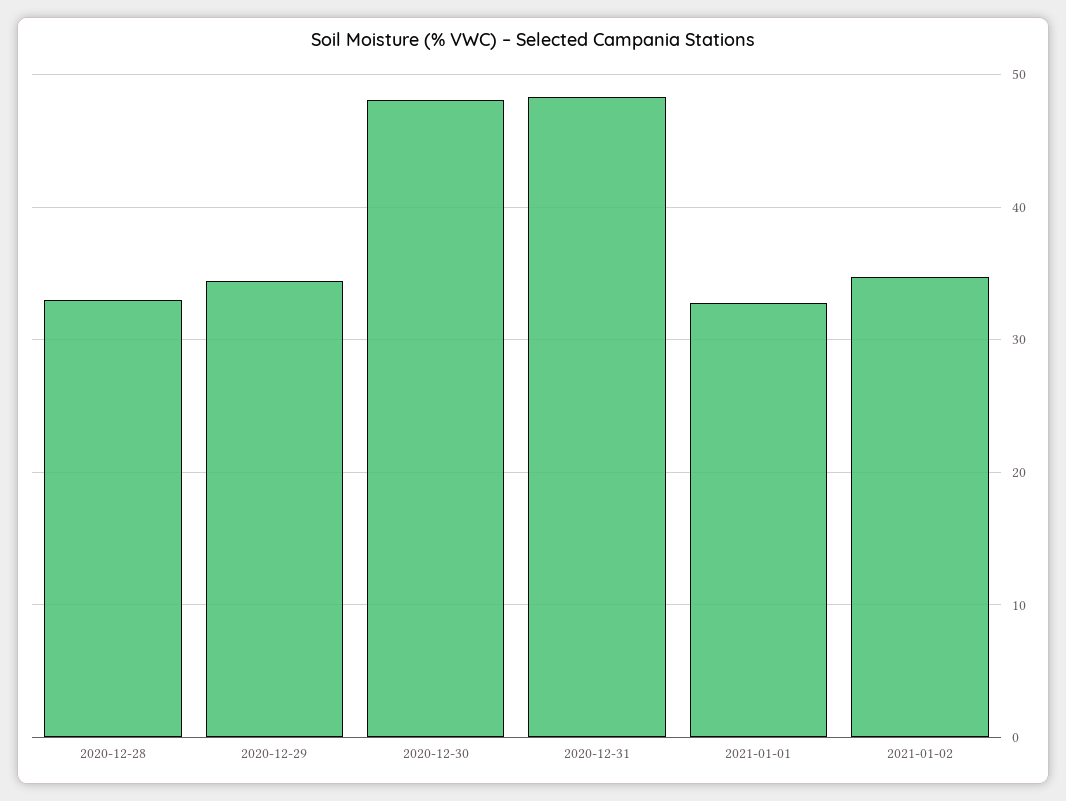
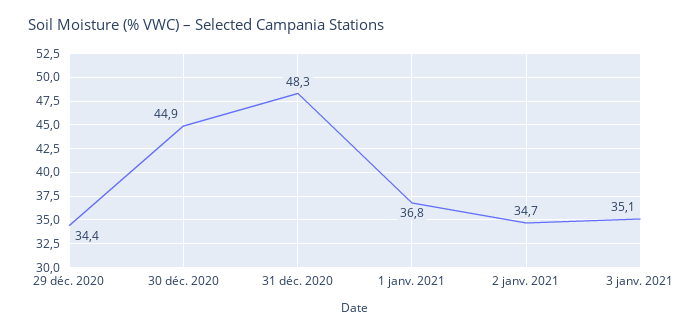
2020-12-28: 33 -> none
2020-12-30: 48 -> 44.9
2021-01-01: 33 -> 36.8
3 janv. 2021: none -> 35.1

